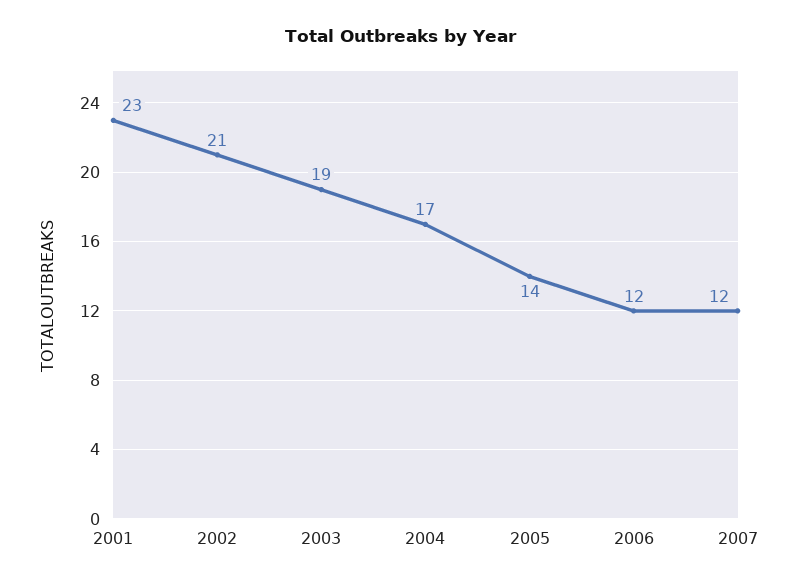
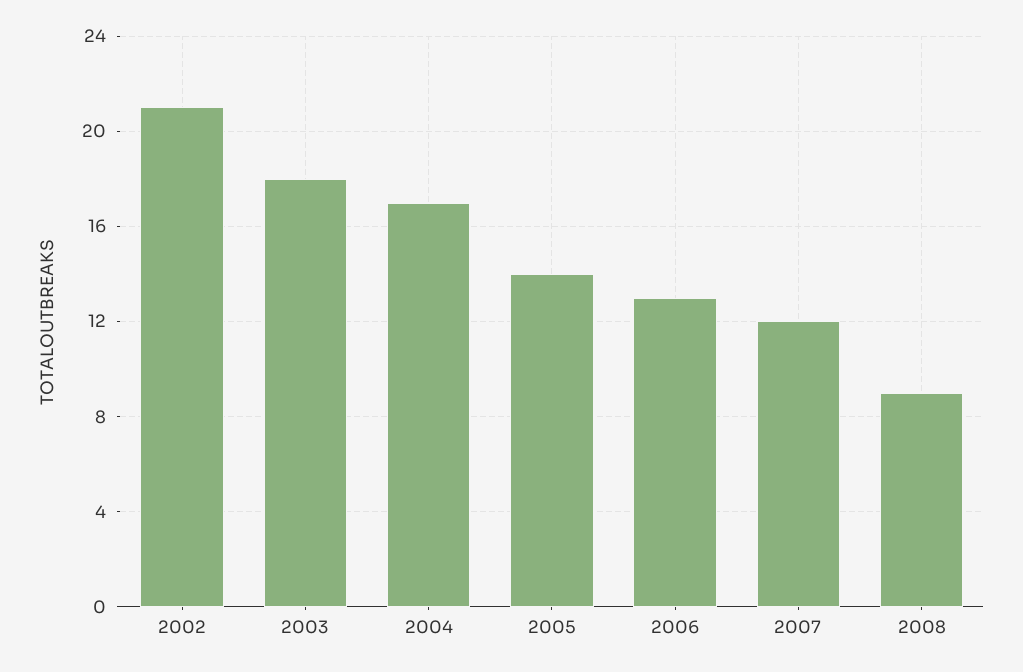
2001: 23 -> none
2003: 19 -> 18
2006: 12 -> 13
2008: none -> 9

